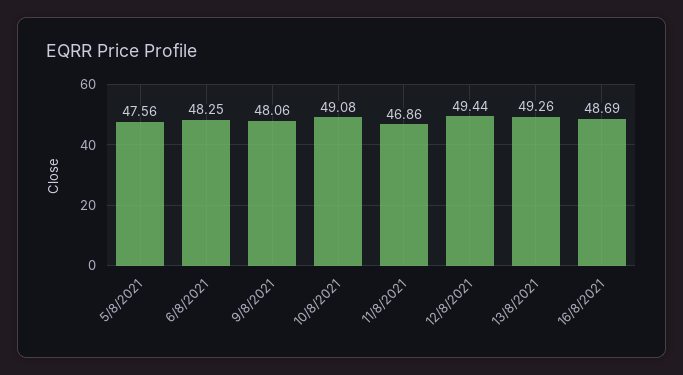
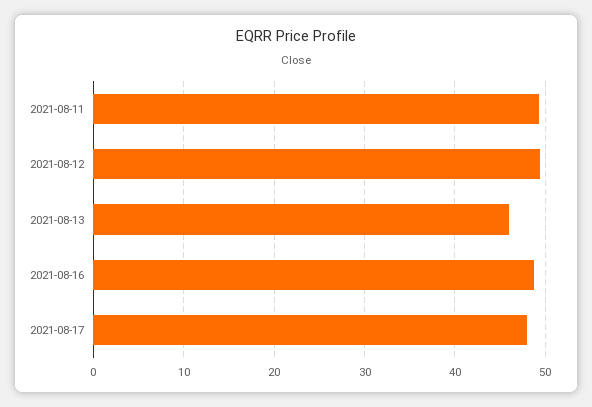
5/8/2021: 47.56 -> none
6/8/2021: 48.25 -> none
9/8/2021: 48.06 -> none
10/8/2021: 49.08 -> none
11/8/2021: 46.86 -> 49
13/8/2021: 49.26 -> 46
2021-08-17: none -> 48

